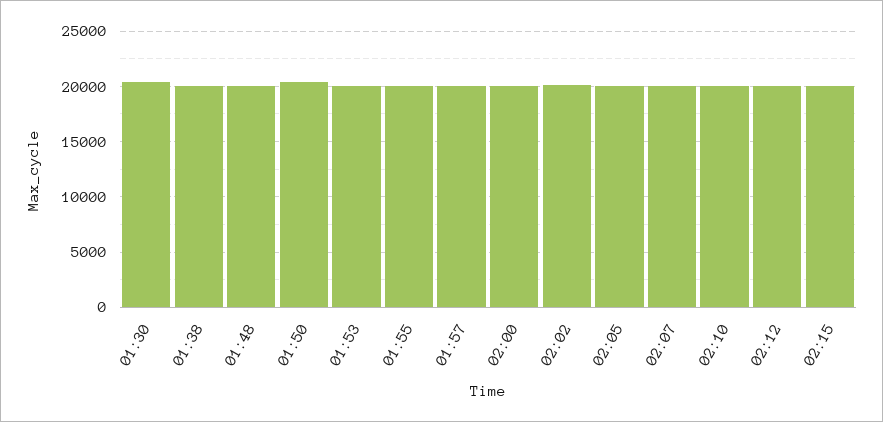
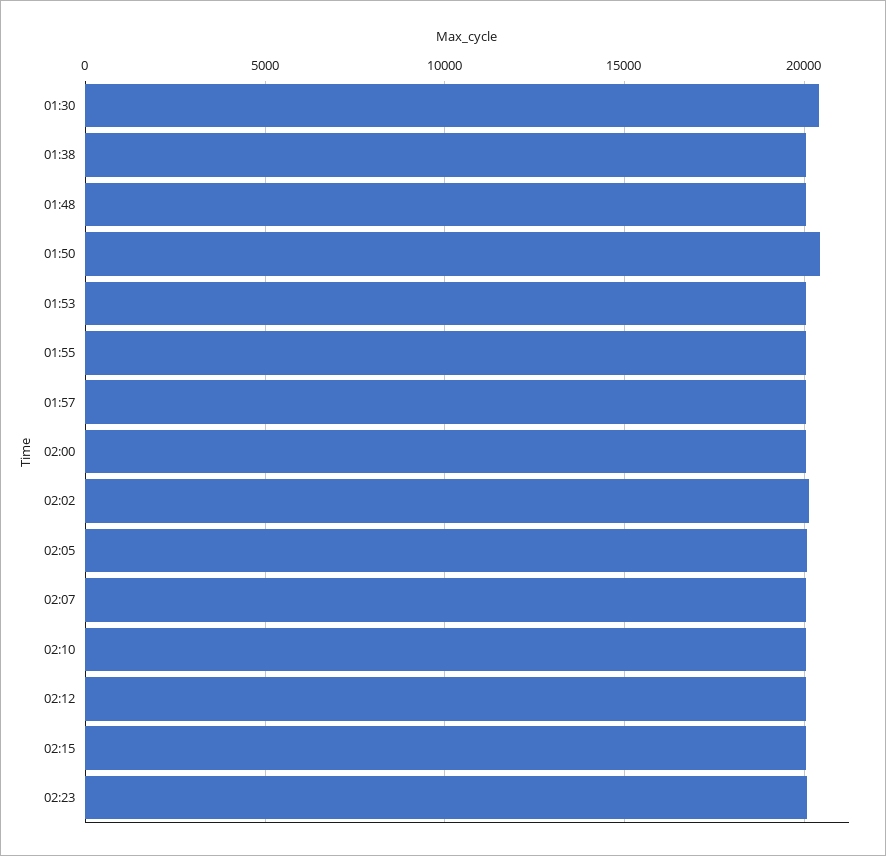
02:23: none -> 20000

